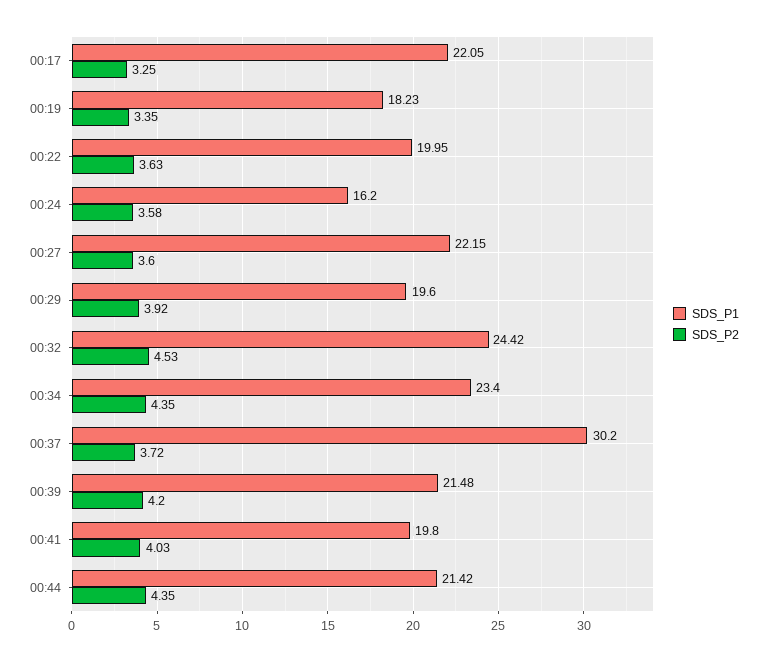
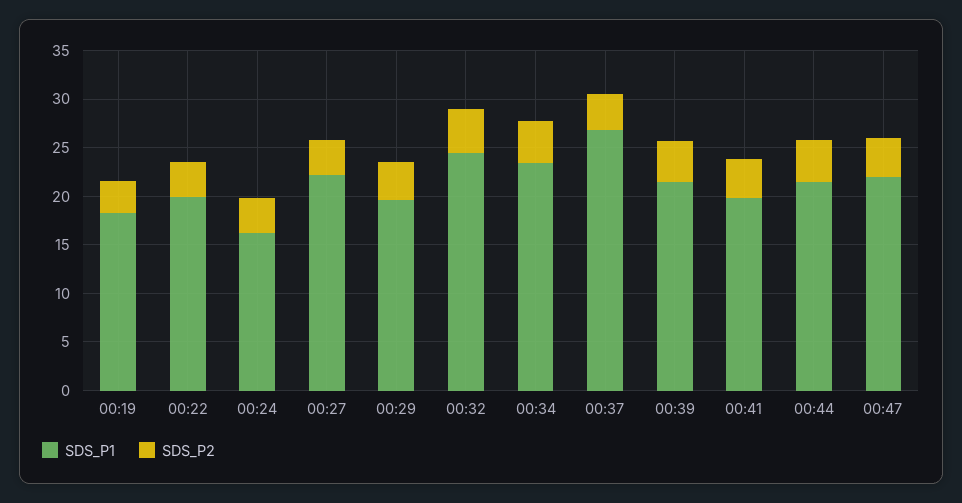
SDS_P1, 00:17: 22.05 -> none
SDS_P2, 00:17: 3.25 -> none
SDS_P1, 00:37: 30.2 -> 27
SDS_P1, 00:47: none -> 22
SDS_P2, 00:47: none -> 4

